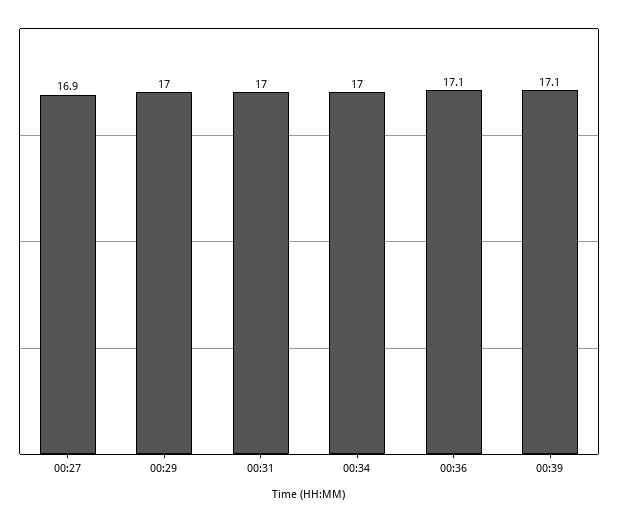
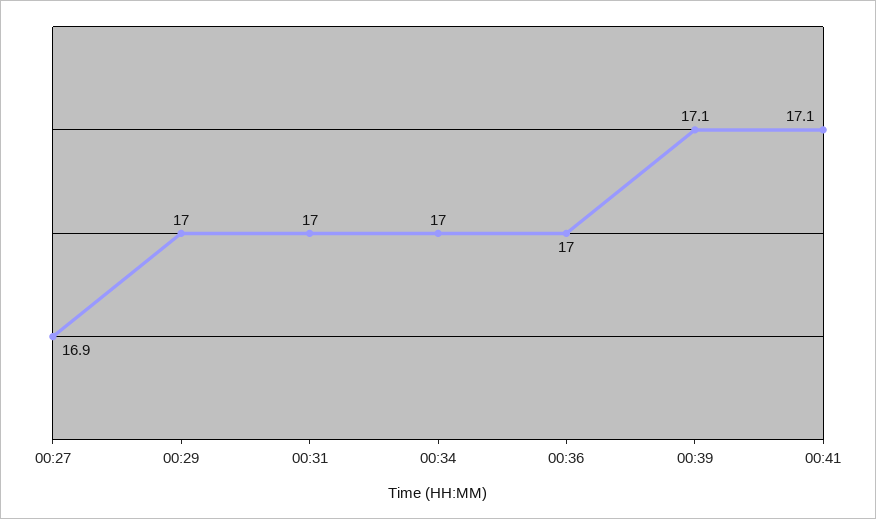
00:36: 17.1 -> 17
00:41: none -> 17.1

